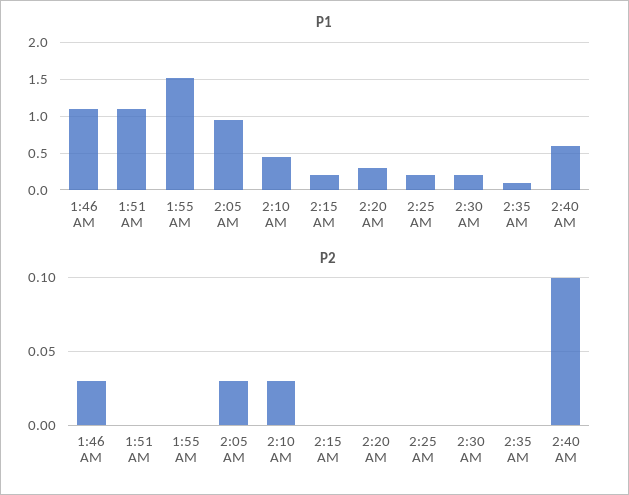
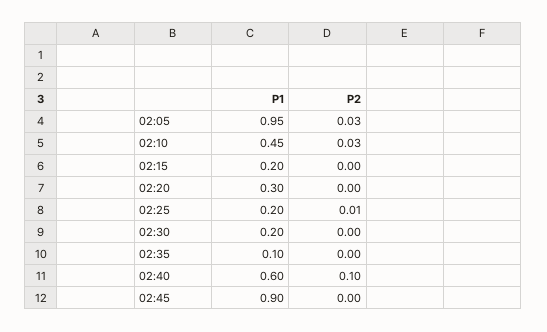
P1, 1:46 AM: 1.1 -> none
P1, 1:51 AM: 1.1 -> none
P1, 1:55 AM: 1.5 -> none
P2, 1:46 AM: 0.03 -> none
P2, 1:51 AM: 0 -> none
P2, 1:55 AM: 0 -> none
P2, 2:25 AM: 0 -> 0.01
P1, 02:45: none -> 0.9
P2, 02:45: none -> 0

